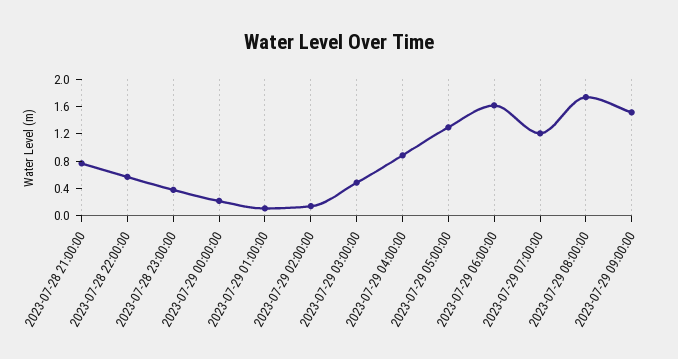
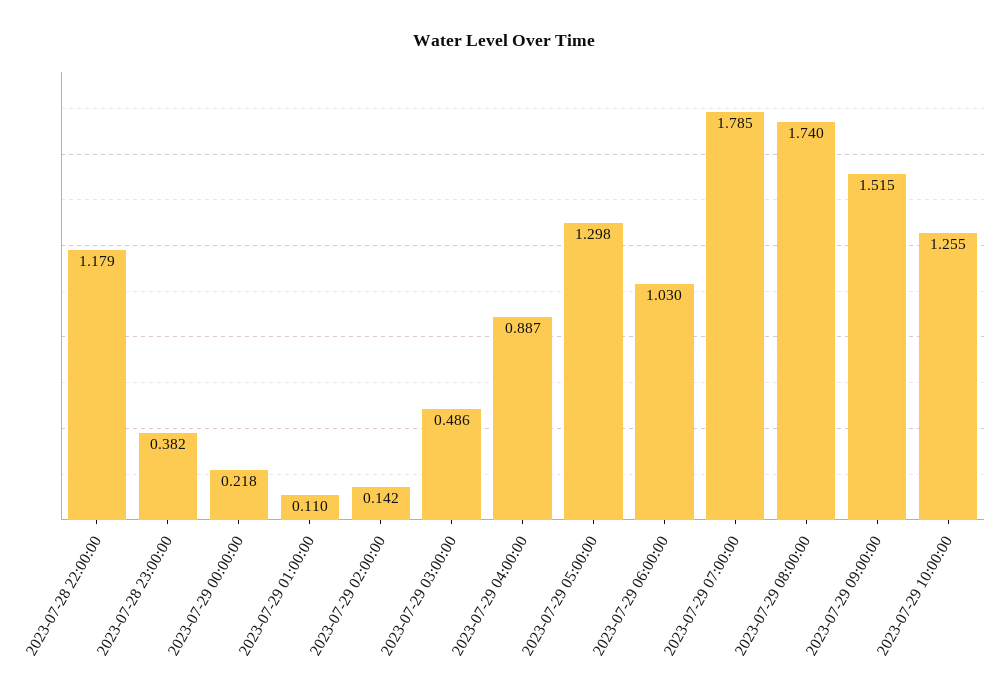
2023-07-28 21:00:00: 0.8 -> none
2023-07-28 22:00:00: 0.6 -> 1.179
2023-07-29 06:00:00: 1.6 -> 1.03
2023-07-29 07:00:00: 1.2 -> 1.785
2023-07-29 10:00:00: none -> 1.255

